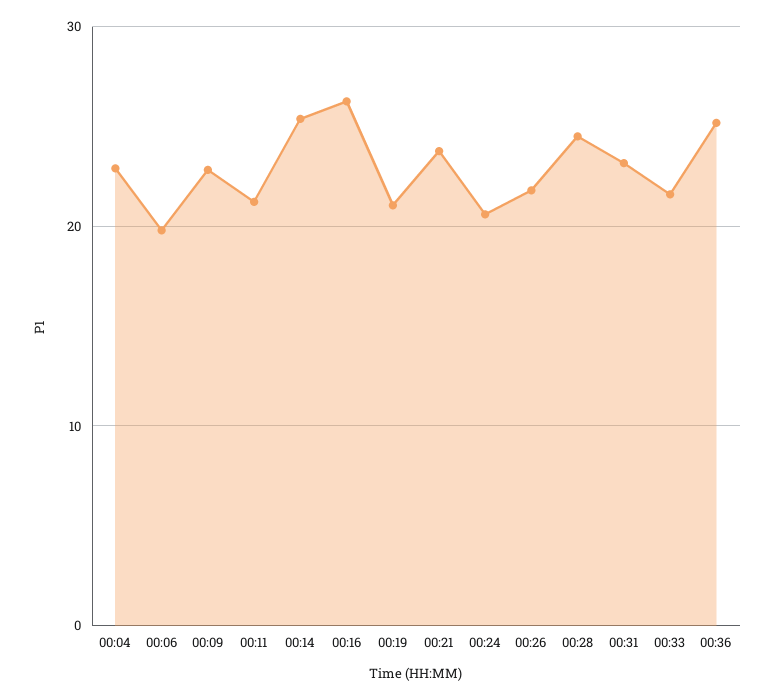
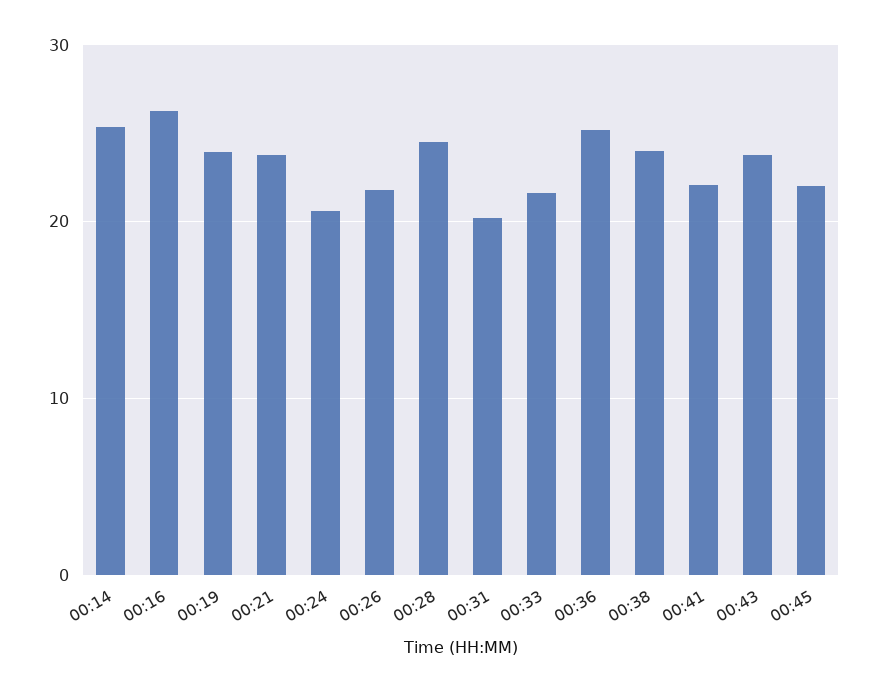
00:04: 23 -> none
00:06: 20 -> none
00:09: 23 -> none
00:11: 21 -> none
00:19: 21 -> 24
00:31: 23 -> 20
00:38: none -> 24
00:41: none -> 22
00:43: none -> 24
00:45: none -> 22

